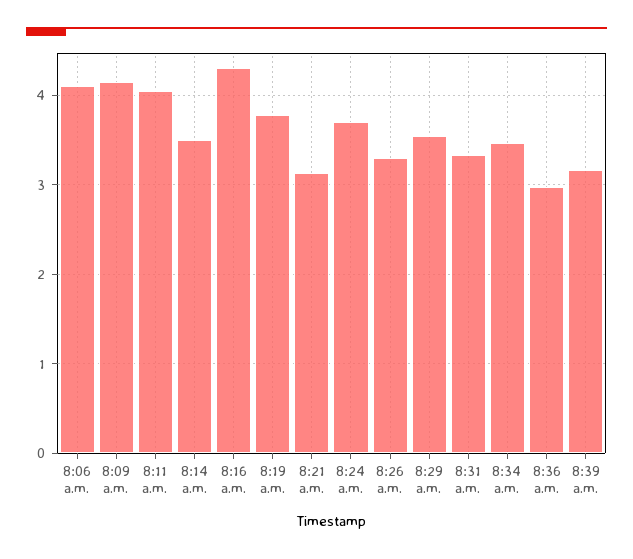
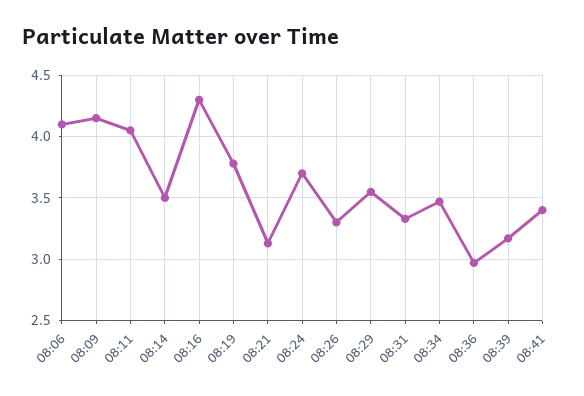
08:41: none -> 3.4

